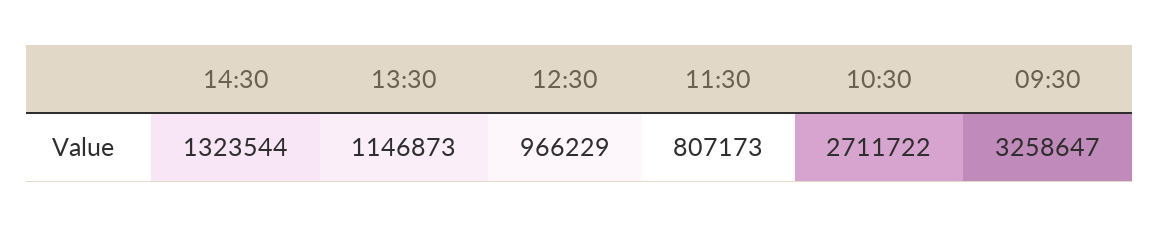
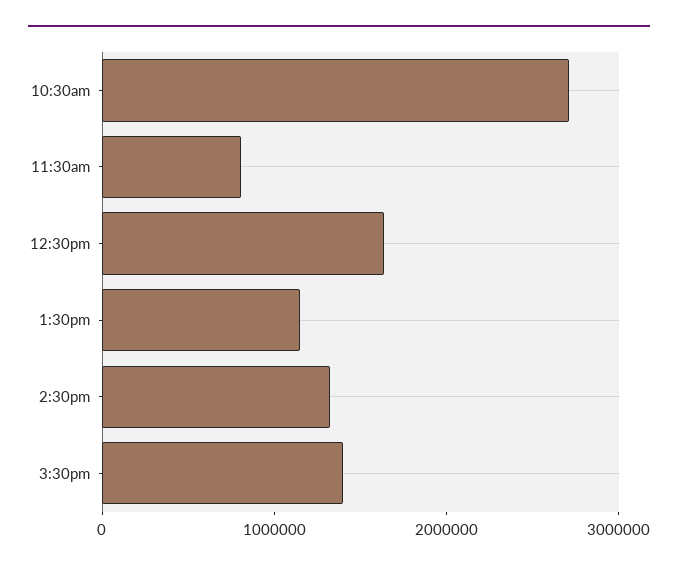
12:30: 966229 -> 1600000
09:30: 3258647 -> none
3:30pm: none -> 1400000

